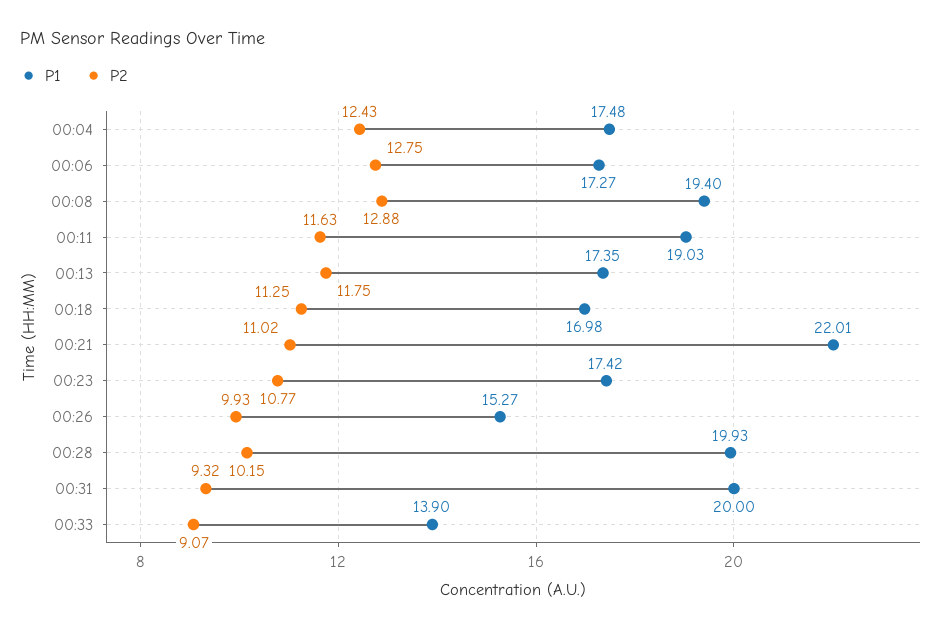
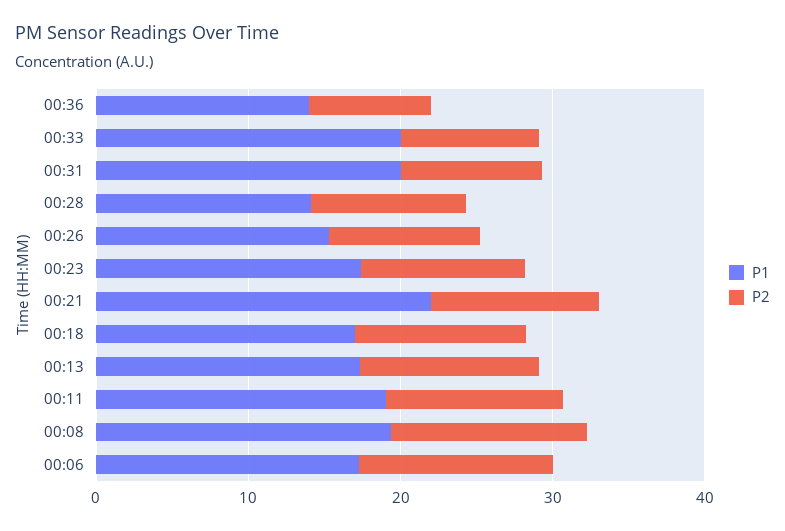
P1, 00:04: 17.48 -> none
P2, 00:04: 12.43 -> none
P1, 00:28: 19.93 -> 14
P1, 00:33: 13.9 -> 20
P1, 00:36: none -> 14
P2, 00:36: none -> 8

